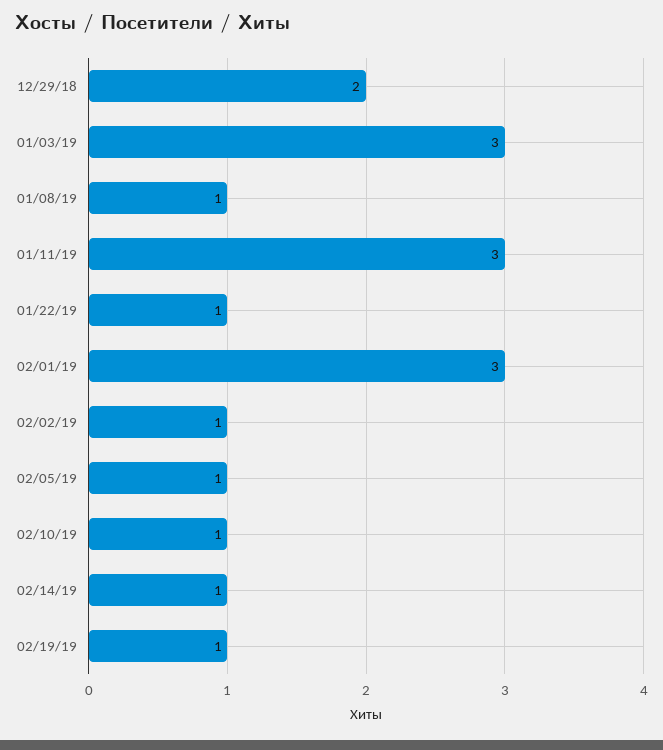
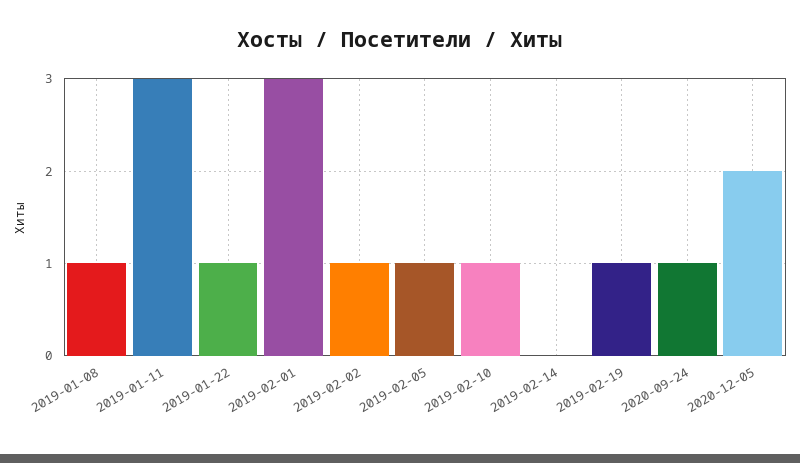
12/29/18: 2 -> none
01/03/19: 3 -> none
02/14/19: 1 -> 0
2020-09-24: none -> 1
2020-12-05: none -> 2

